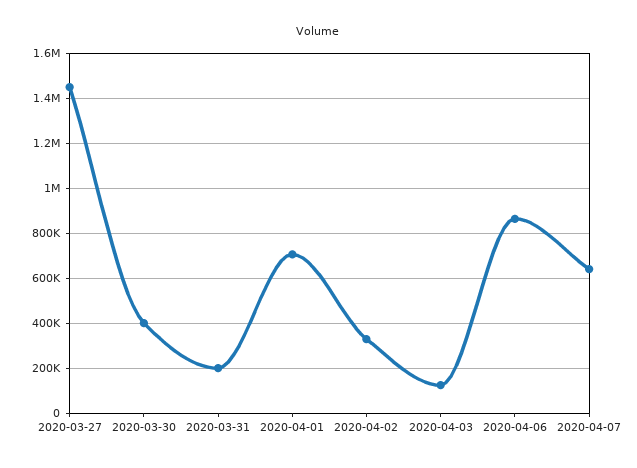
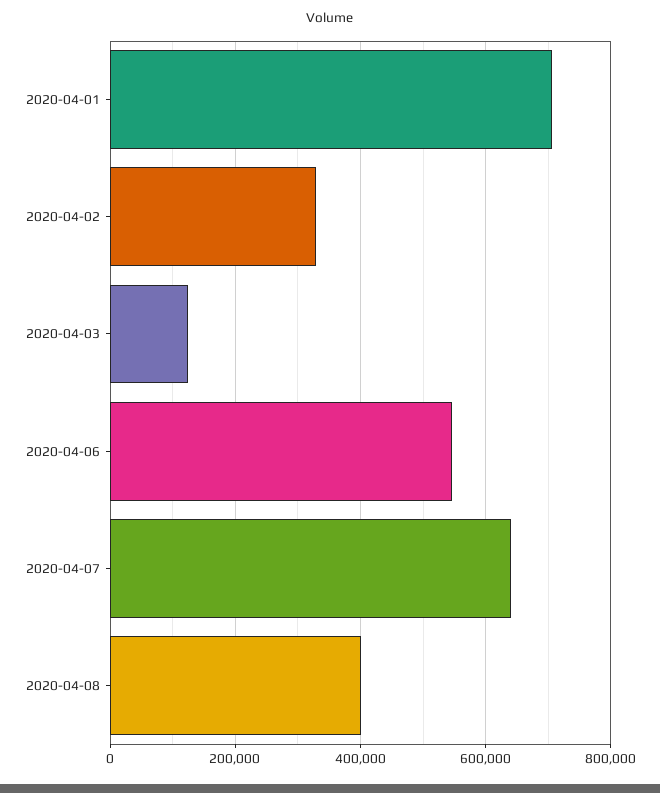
2020-03-27: 1450000 -> none
2020-03-30: 400000 -> none
2020-03-31: 200000 -> none
2020-04-06: 850000 -> 540000
2020-04-08: none -> 400000

